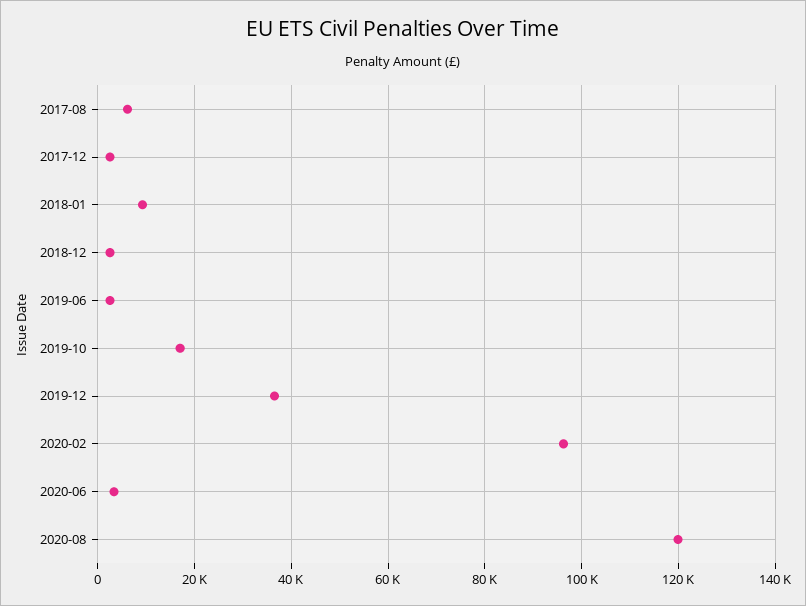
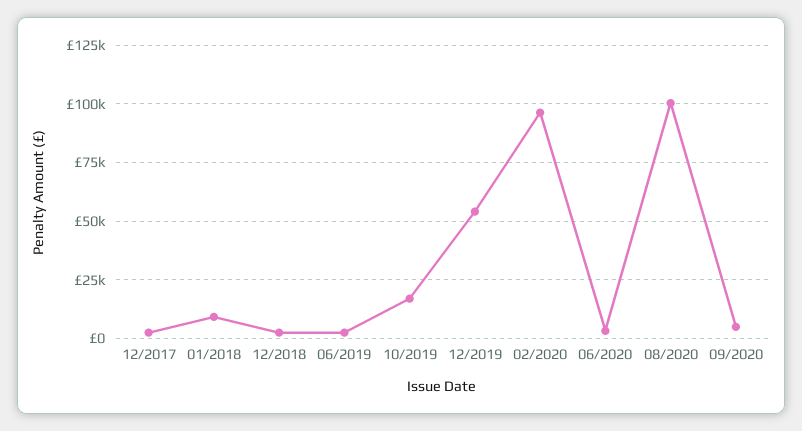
2017-08: 6000 -> none
2019-12: 36000 -> 55000
2020-08: 120000 -> 100000
09/2020: none -> 5000

